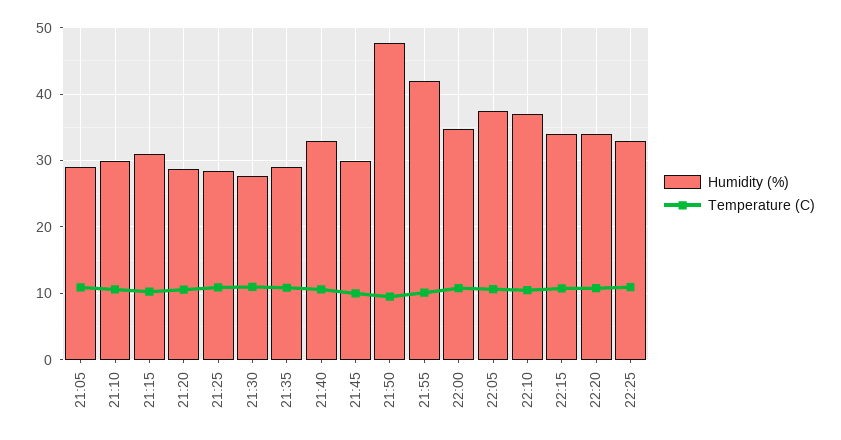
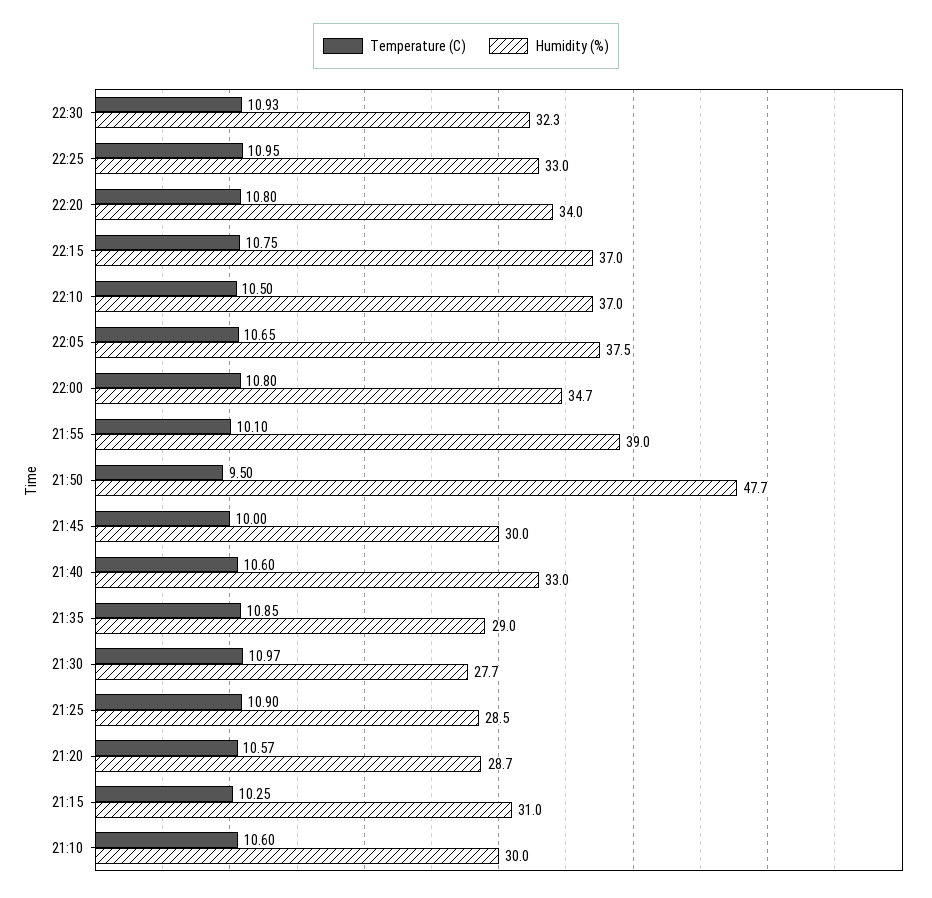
Humidity (%), 21:05: 29 -> none
Temperature (C), 21:05: 11 -> none
Humidity (%), 21:55: 42 -> 39
Humidity (%), 22:15: 34 -> 37
Temperature (C), 22:30: none -> 10.93
Humidity (%), 22:30: none -> 32.3

